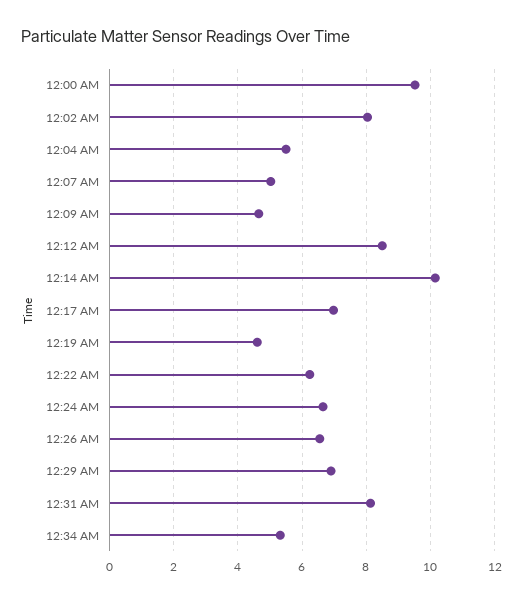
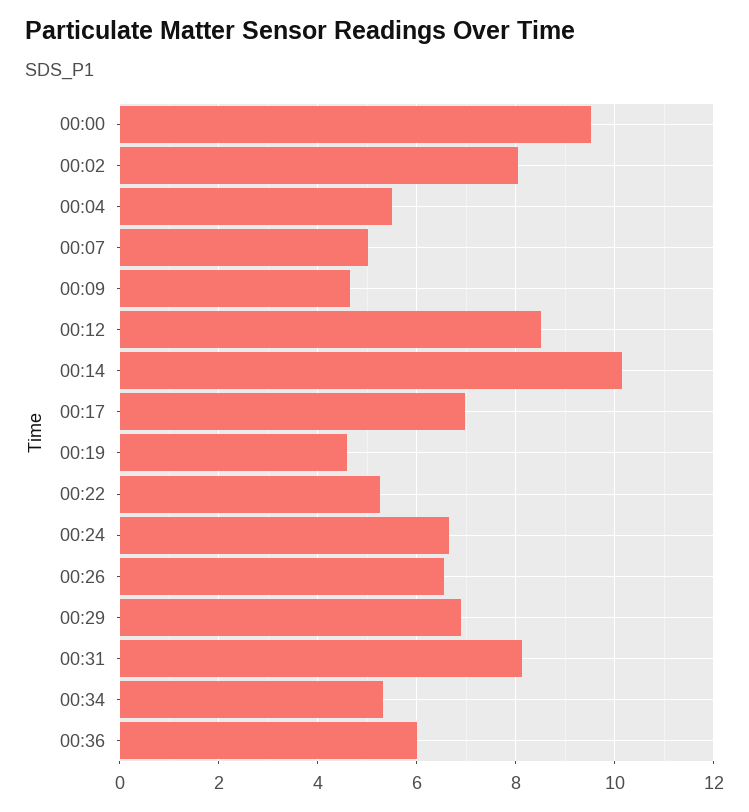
12:22 AM: 6.2 -> 5.2
00:36: none -> 6

